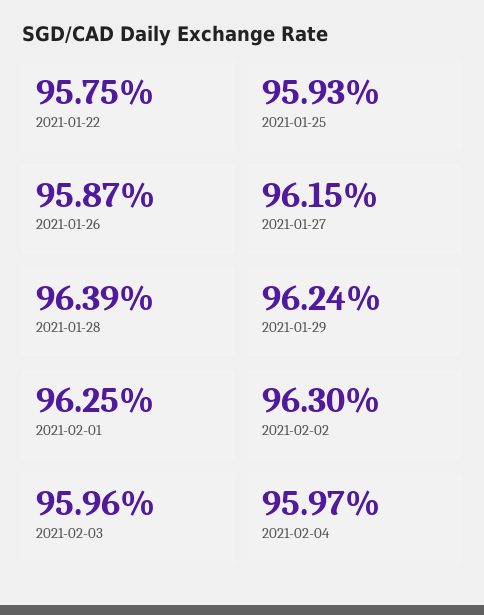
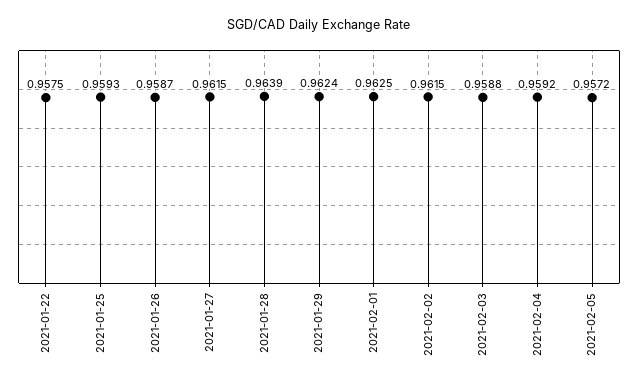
2021-02-02: 0.963 -> 0.9615
2021-02-03: 0.9596 -> 0.9588
2021-02-04: 0.9597 -> 0.9592
2021-02-05: none -> 0.9572

